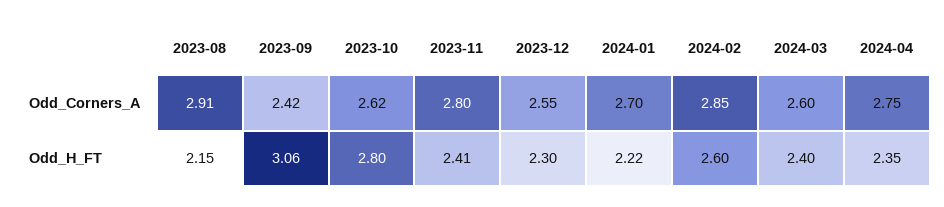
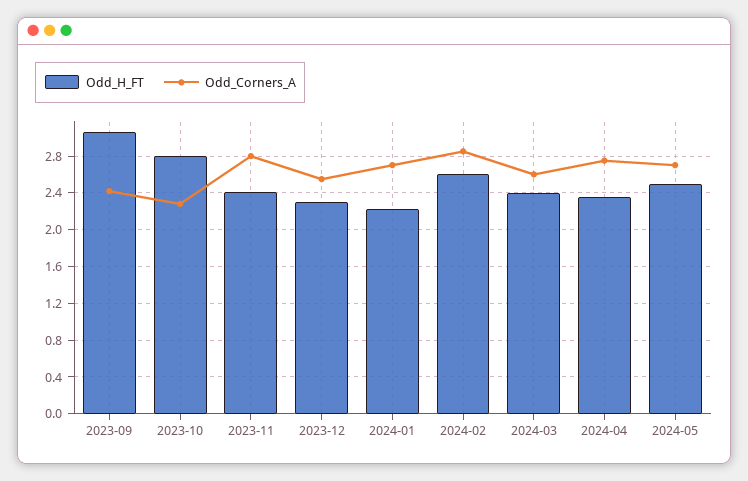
Odd_Corners_A, 2023-08: 2.91 -> none
Odd_Corners_A, 2023-10: 2.62 -> 2.3
Odd_H_FT, 2023-08: 2.15 -> none
Odd_H_FT, 2024-05: none -> 2.5
Odd_Corners_A, 2024-05: none -> 2.7

